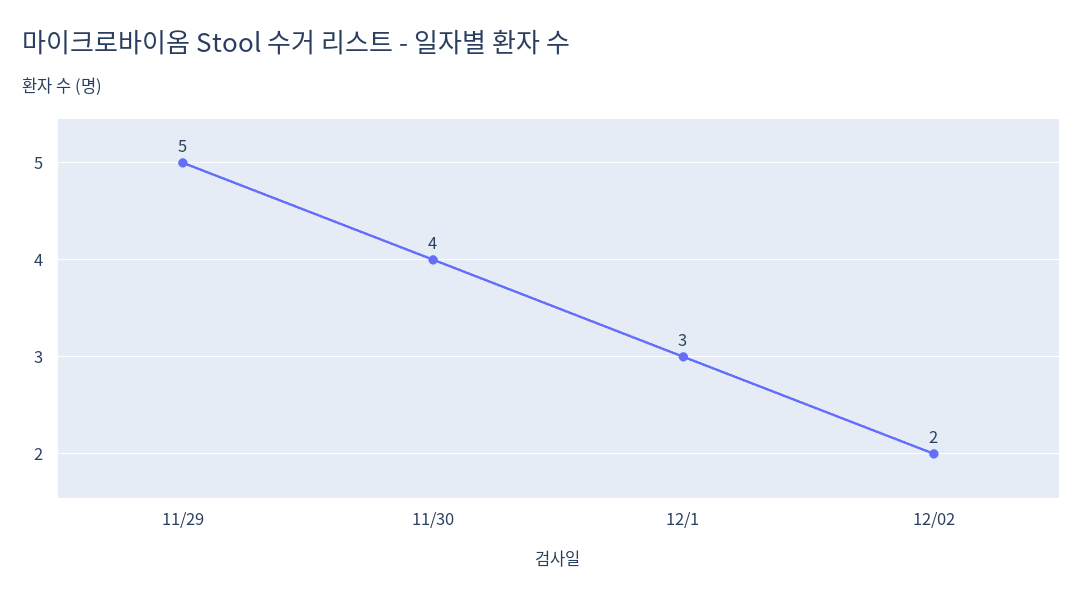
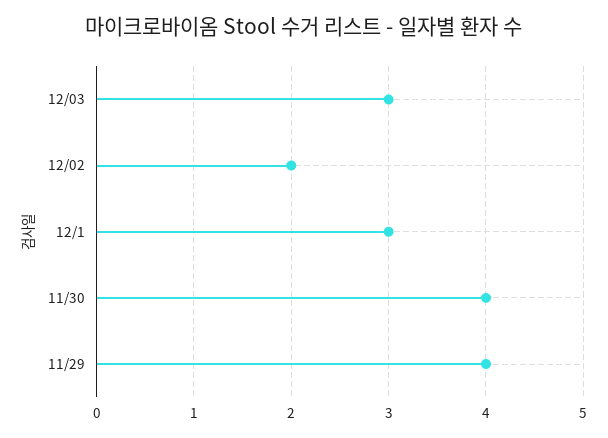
11/29: 5 -> 4
12/03: none -> 3

